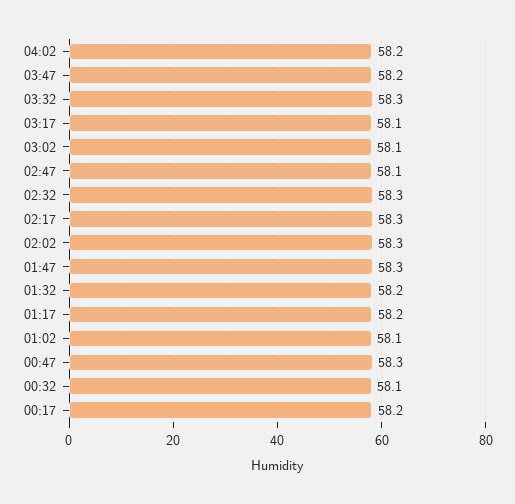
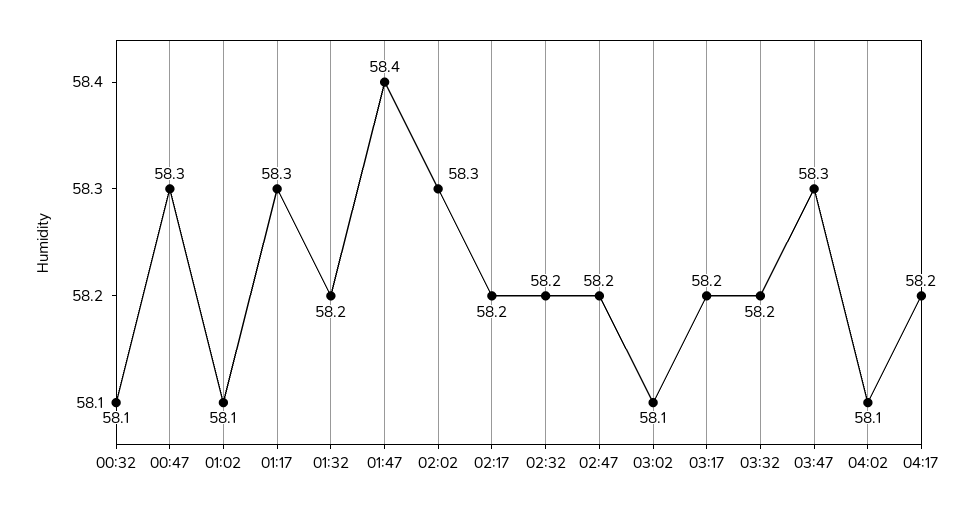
04:02: 58.2 -> 58.1
03:47: 58.2 -> 58.3
03:32: 58.3 -> 58.2
03:17: 58.1 -> 58.2
02:47: 58.1 -> 58.2
02:32: 58.3 -> 58.2
02:17: 58.3 -> 58.2
01:47: 58.3 -> 58.4
01:17: 58.2 -> 58.3
00:17: 58.2 -> none
04:17: none -> 58.2

